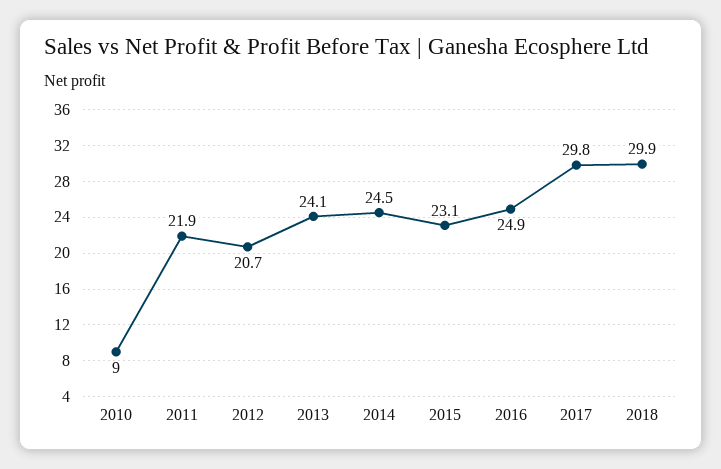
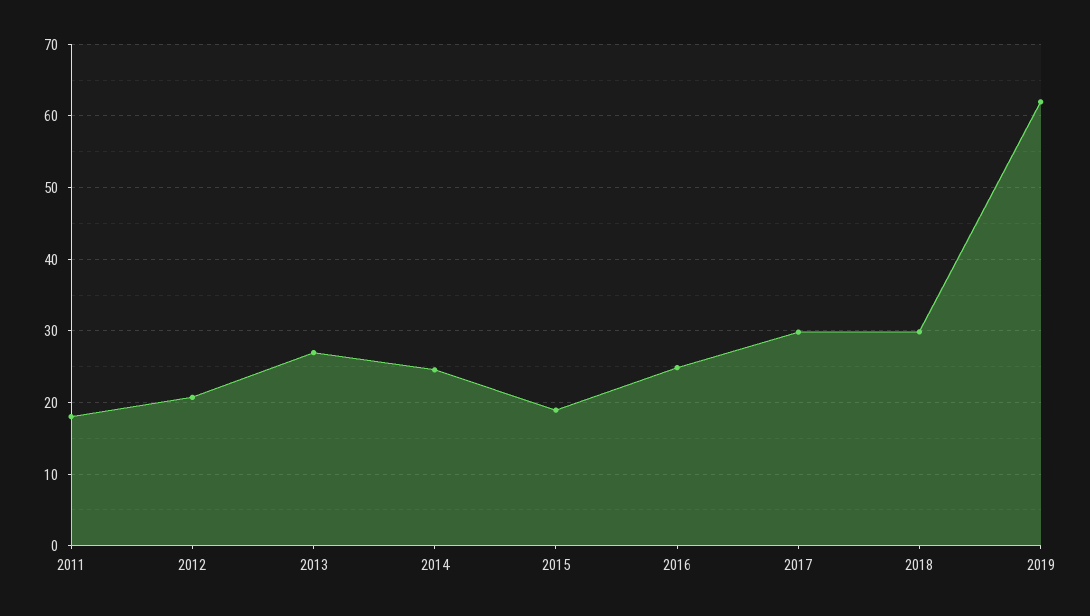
2010: 9 -> none
2011: 21.9 -> 18
2013: 24.1 -> 27
2015: 23.1 -> 19
2019: none -> 62

